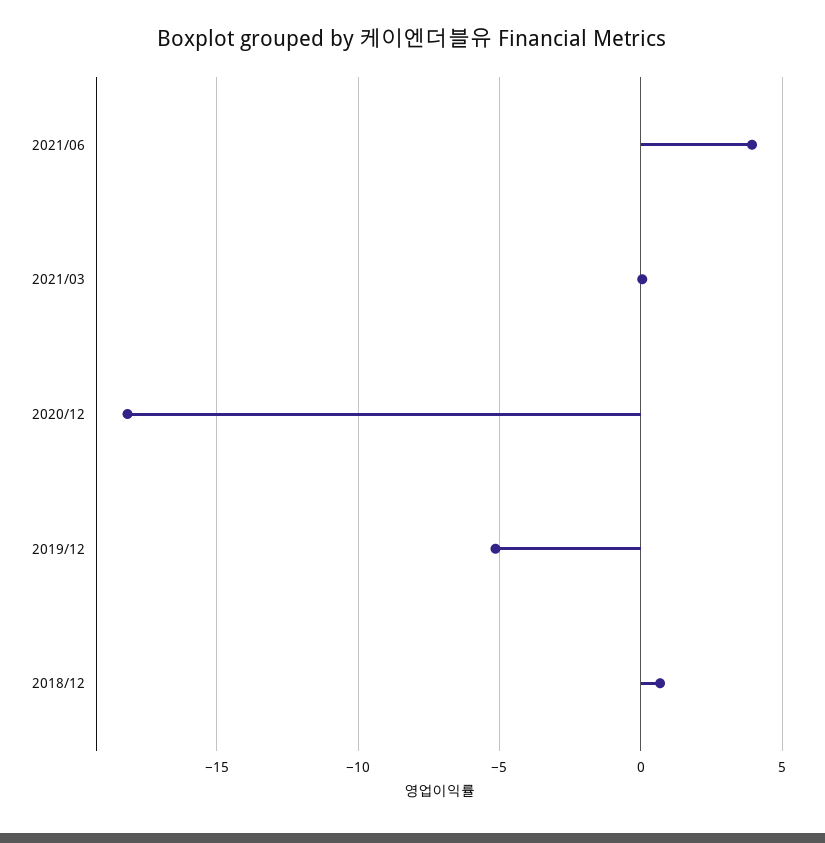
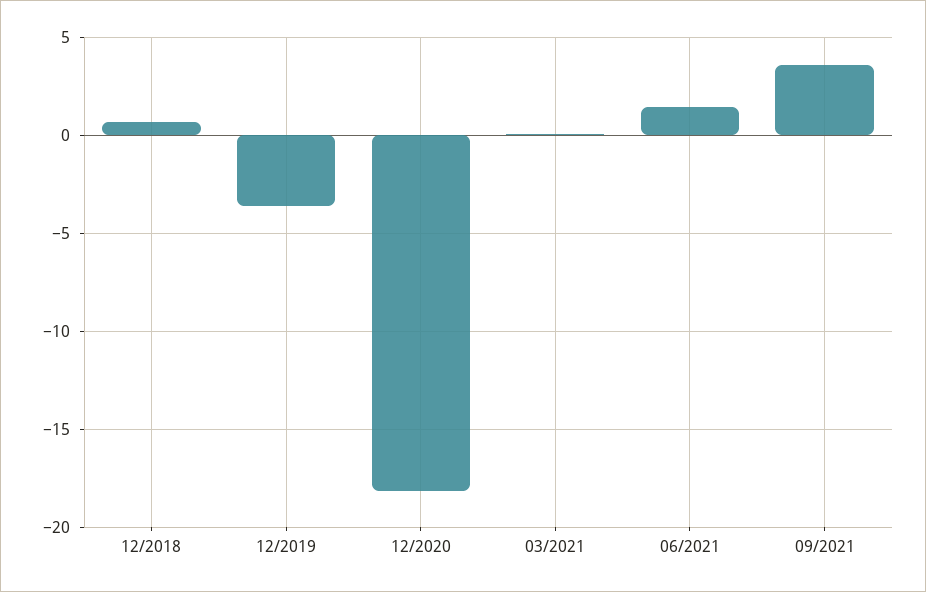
2021/06: 4 -> 1.5
2019/12: -5 -> -3.5
09/2021: none -> 3.5

